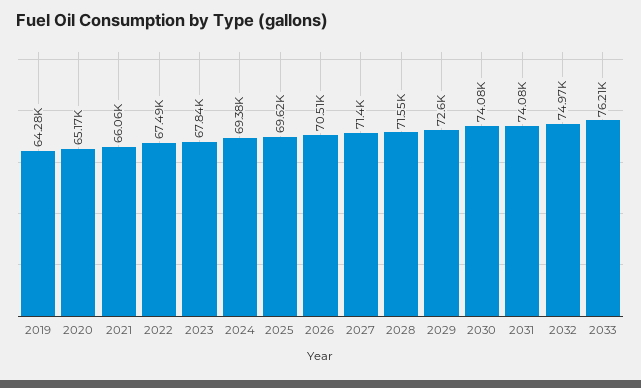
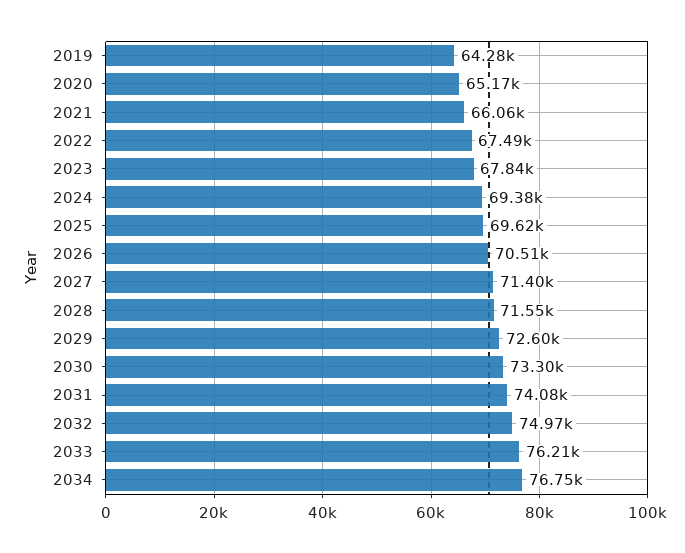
2030: 74080 -> 73300
2034: none -> 76750

